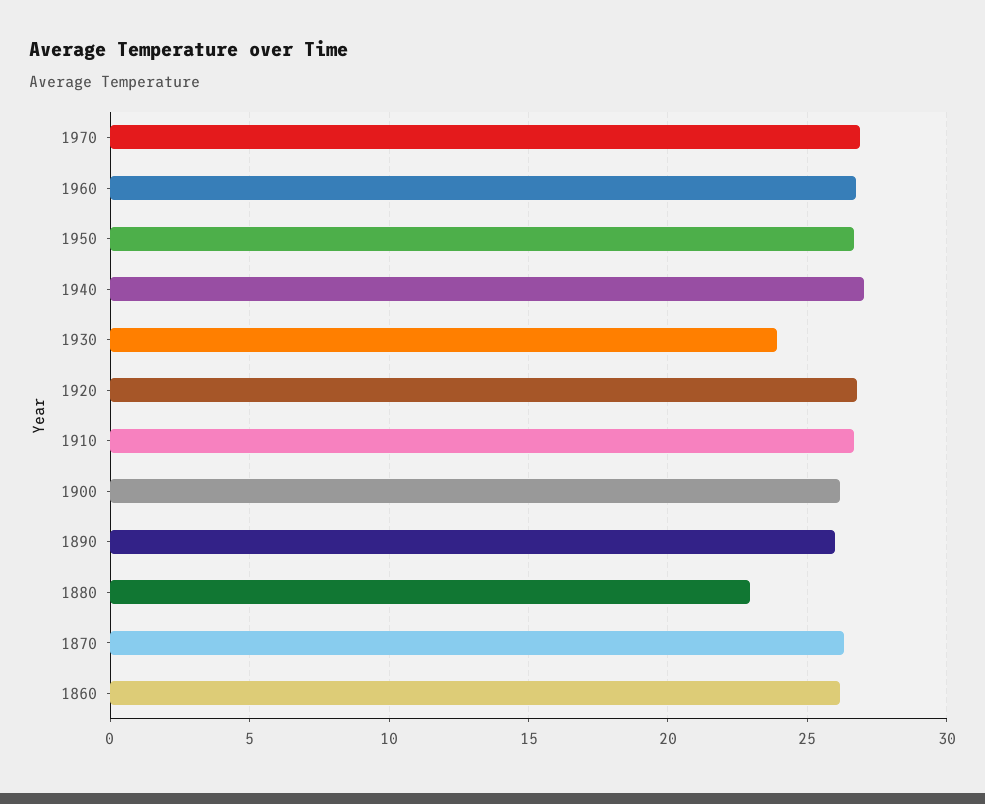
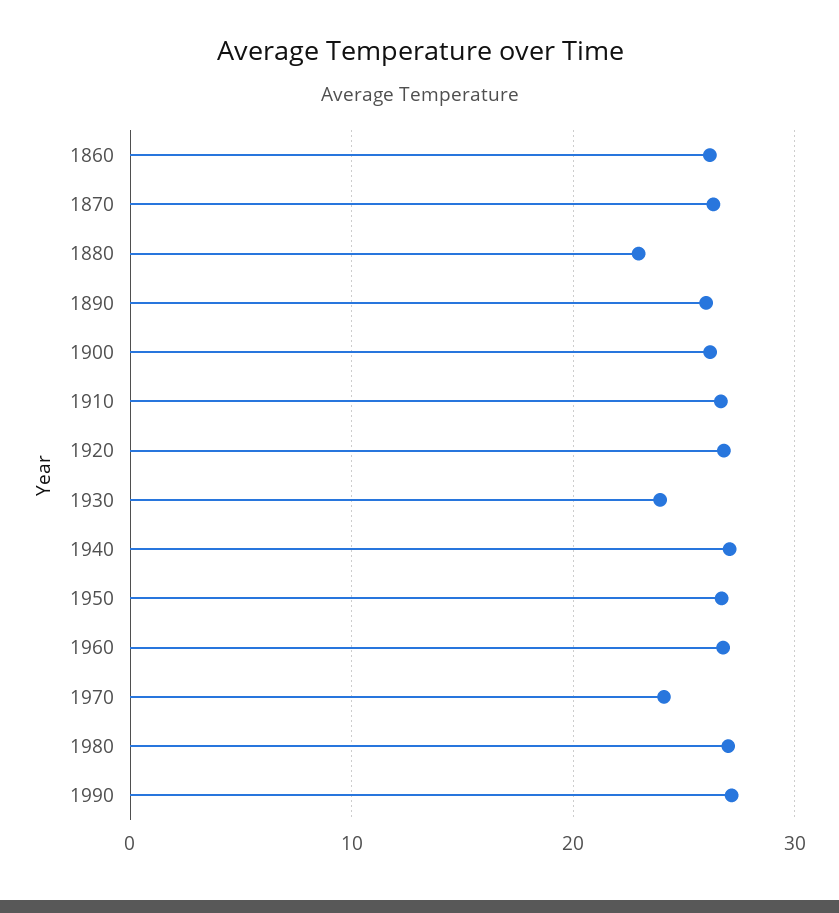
1970: 27 -> 24
1980: none -> 27
1990: none -> 27

